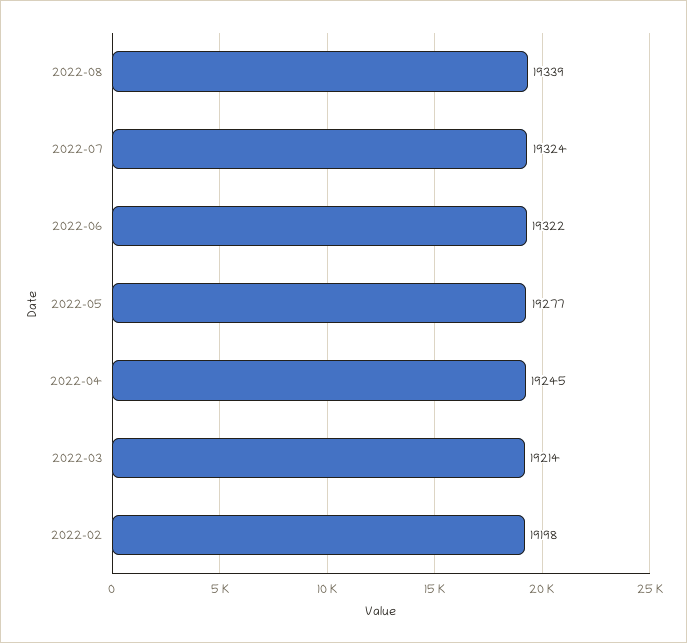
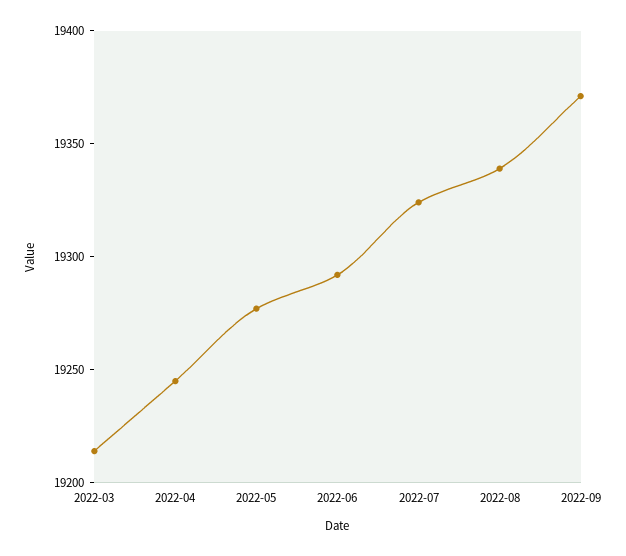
2022-06: 19322 -> 19290
2022-02: 19198 -> none
2022-09: none -> 19370

